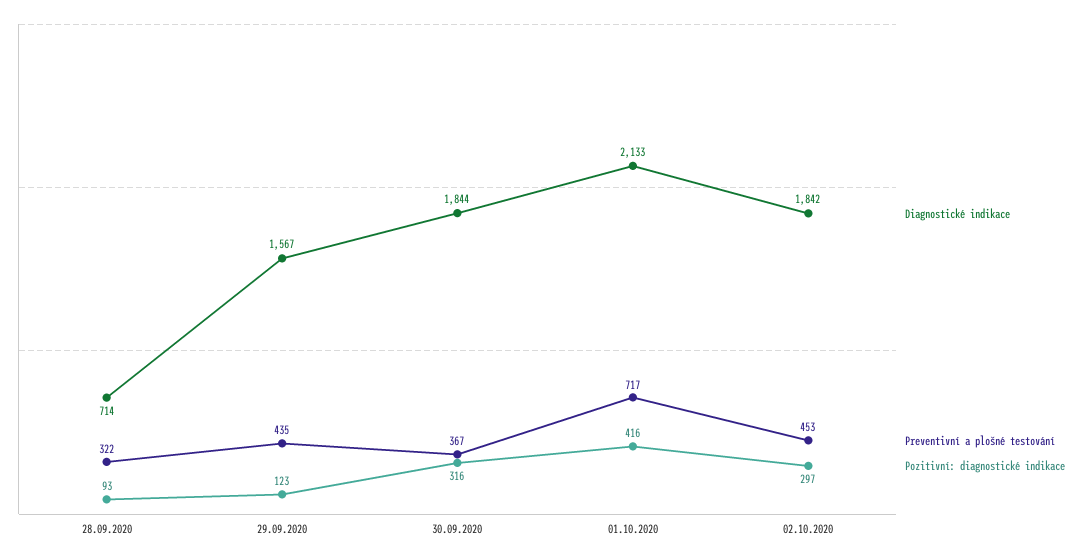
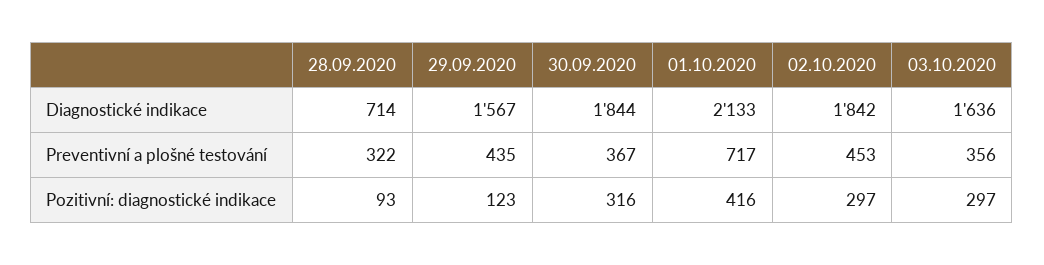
Diagnostické indikace, 03.10.2020: none -> 1636
Preventivní a plošné testování, 03.10.2020: none -> 356
Pozitivní: diagnostické indikace, 03.10.2020: none -> 297

